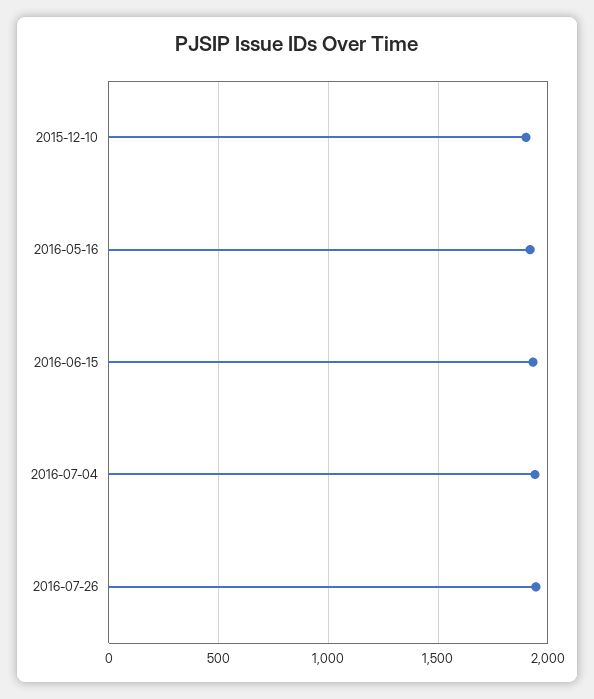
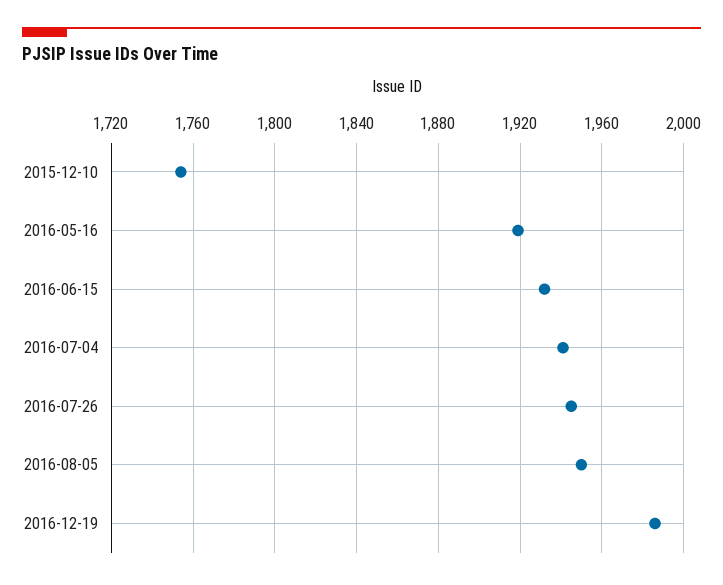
2015-12-10: 1900 -> 1755
2016-08-05: none -> 1950
2016-12-19: none -> 1985

